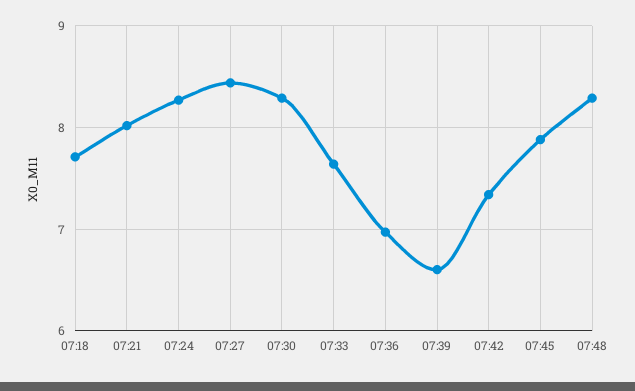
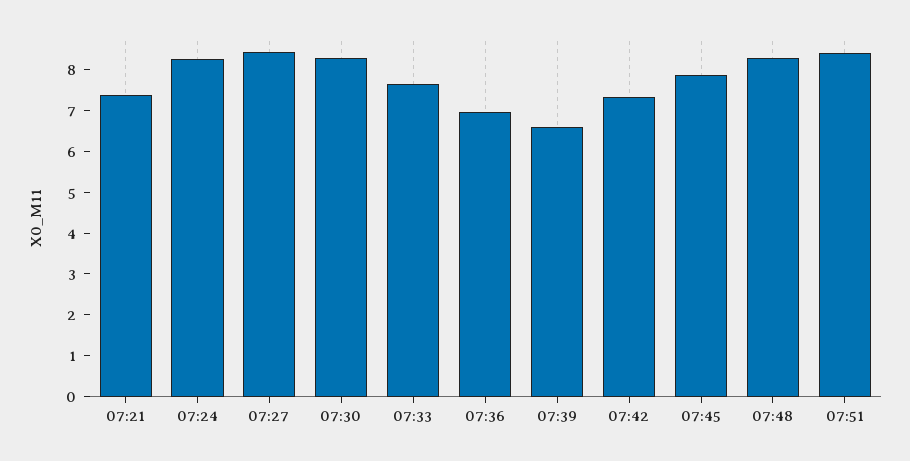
07:18: 7.7 -> none
07:21: 8 -> 7.4
07:51: none -> 8.4

